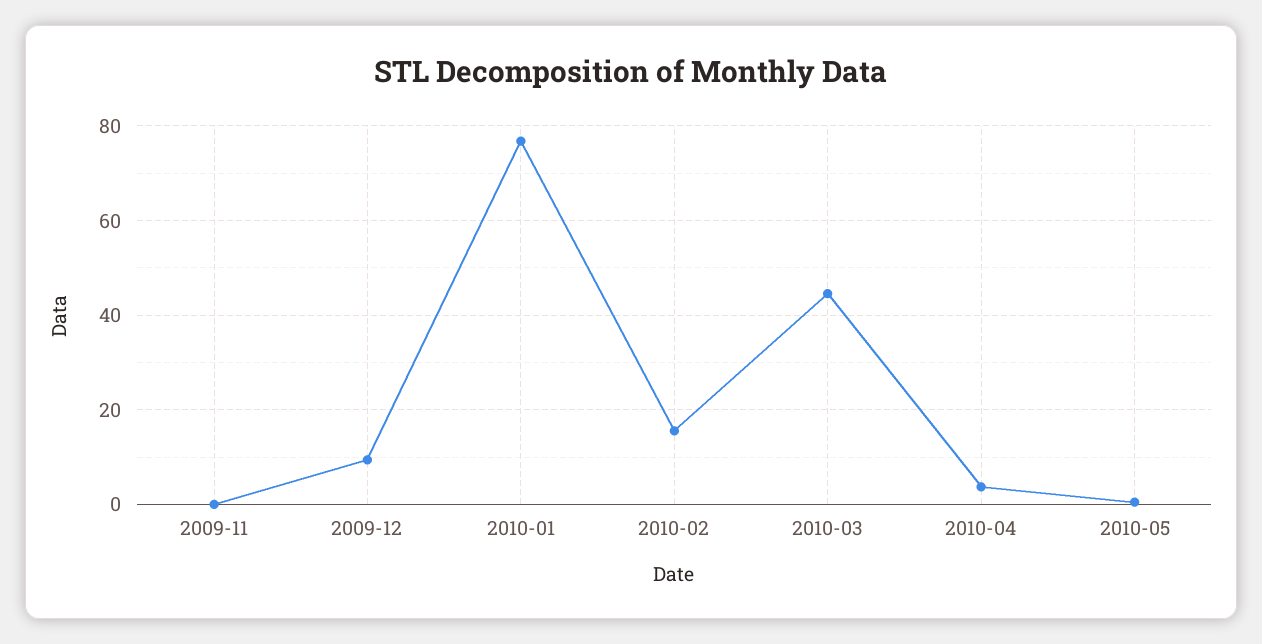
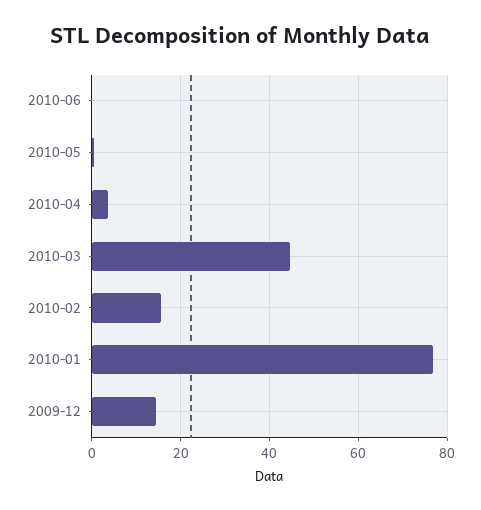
2009-11: 0 -> none
2009-12: 10 -> 14
2010-06: none -> 0

